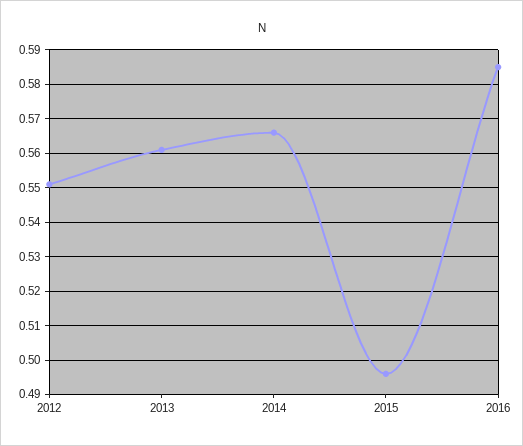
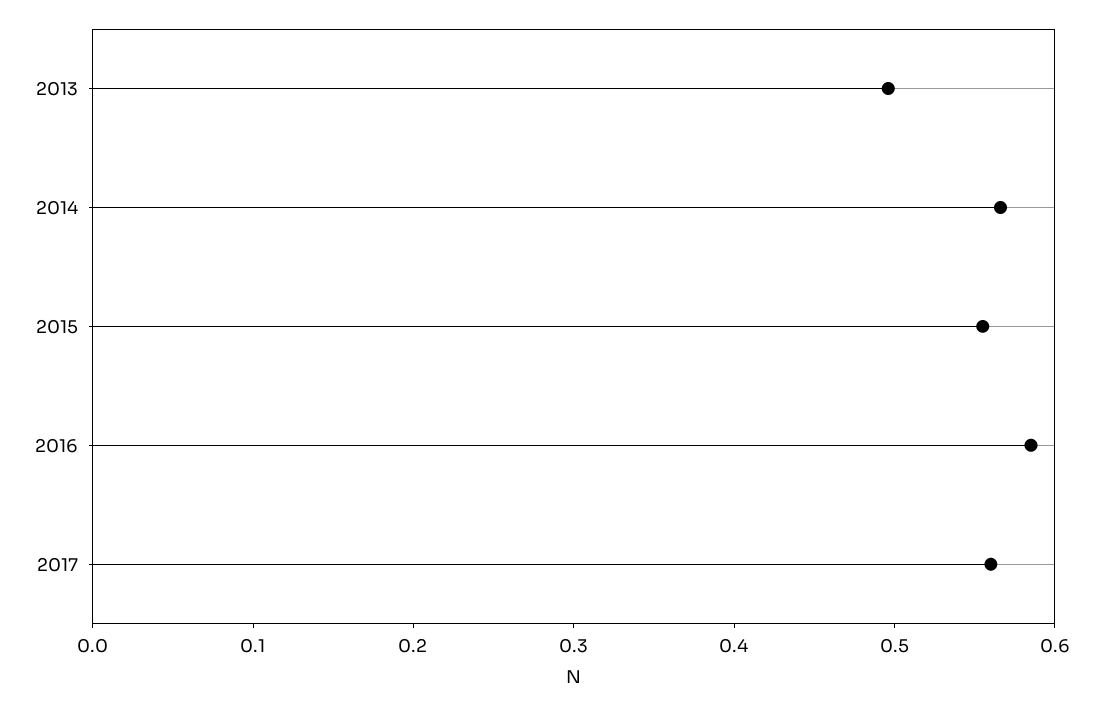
2012: 0.55 -> none
2013: 0.56 -> 0.5
2015: 0.495 -> 0.56
2017: none -> 0.56

